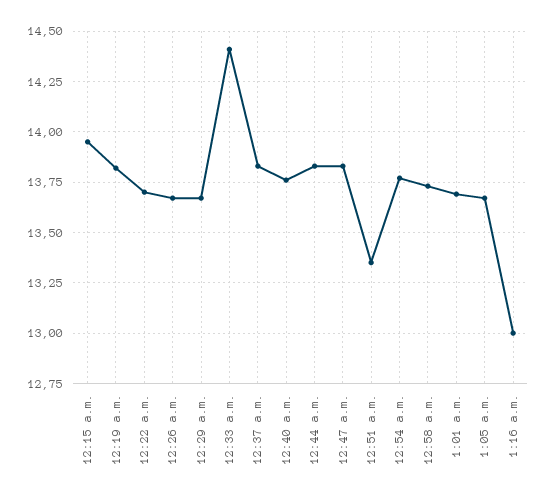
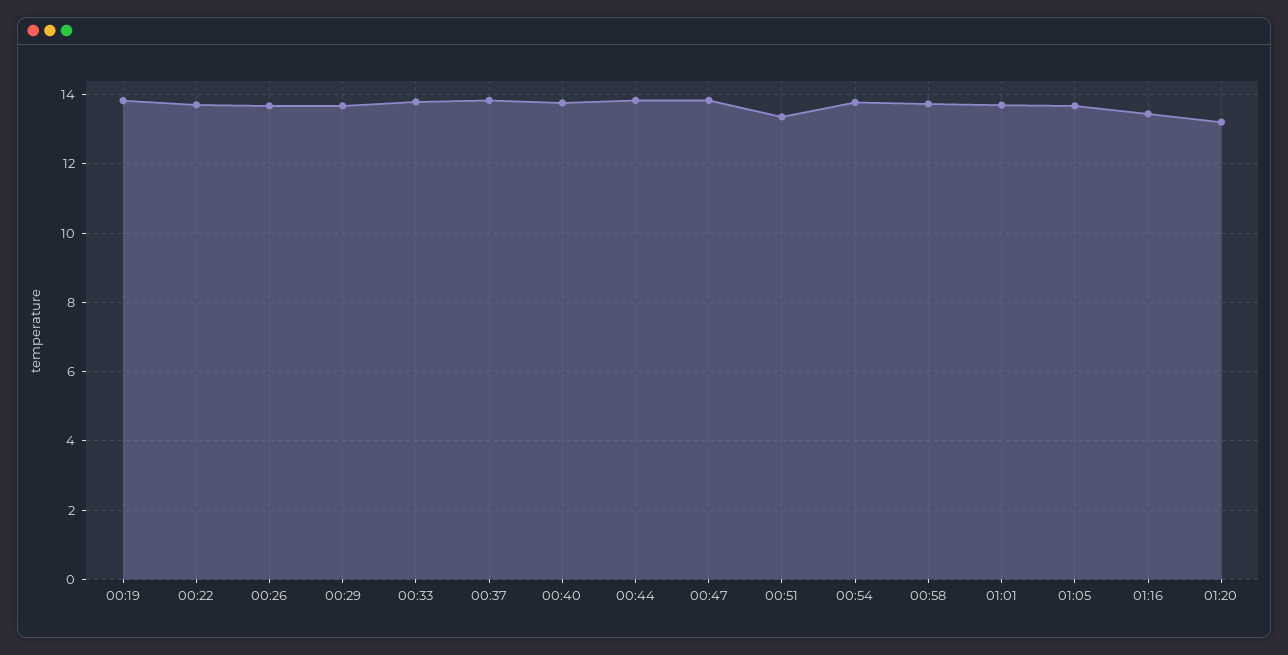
12:15 a.m.: 13.95 -> none
12:33 a.m.: 14.4 -> 13.8
1:16 a.m.: 13 -> 13.4
01:20: none -> 13.2

